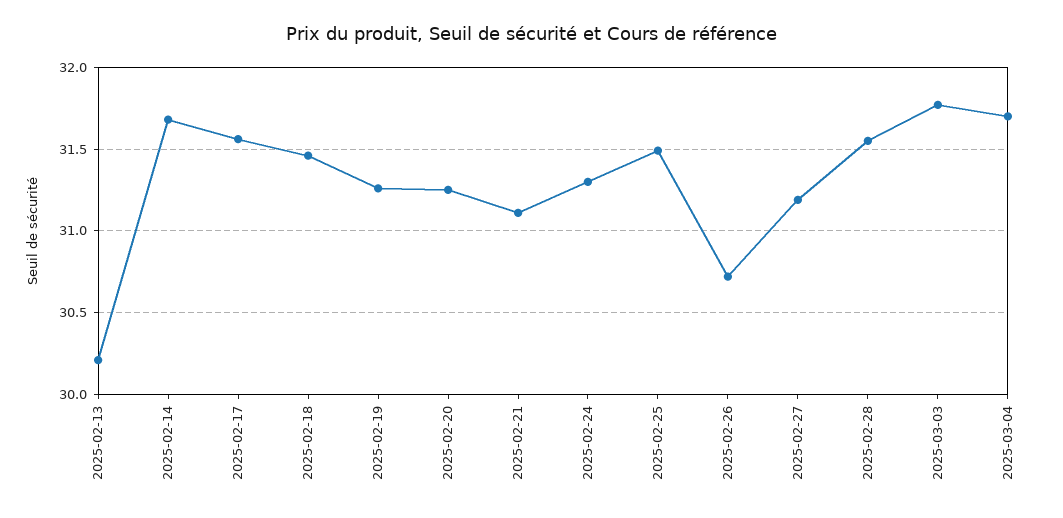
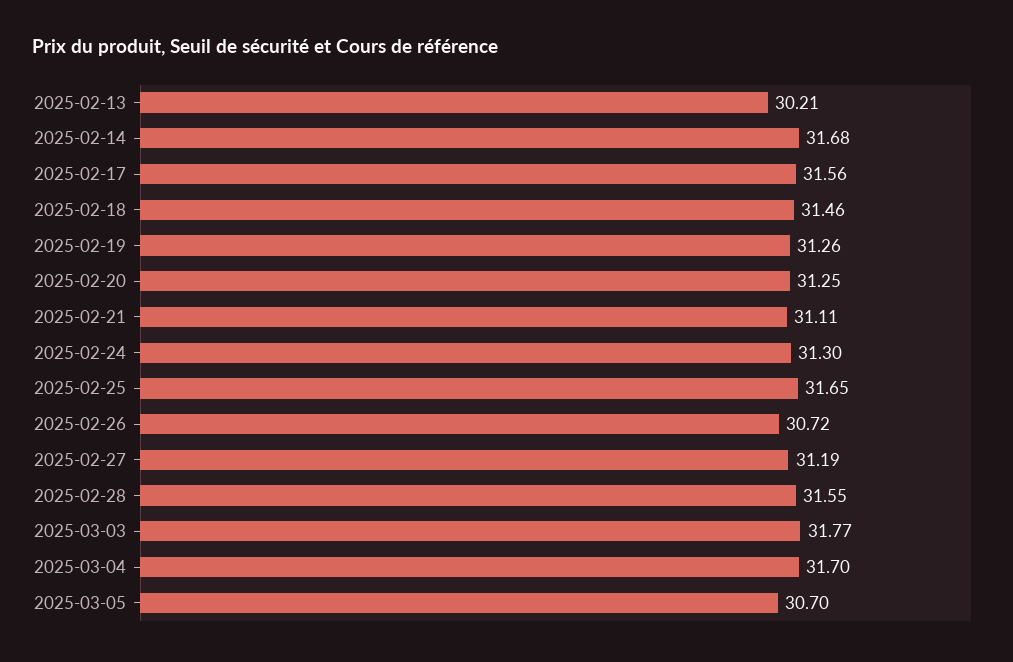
2025-02-25: 31.5 -> 31.65
2025-03-05: none -> 30.7

